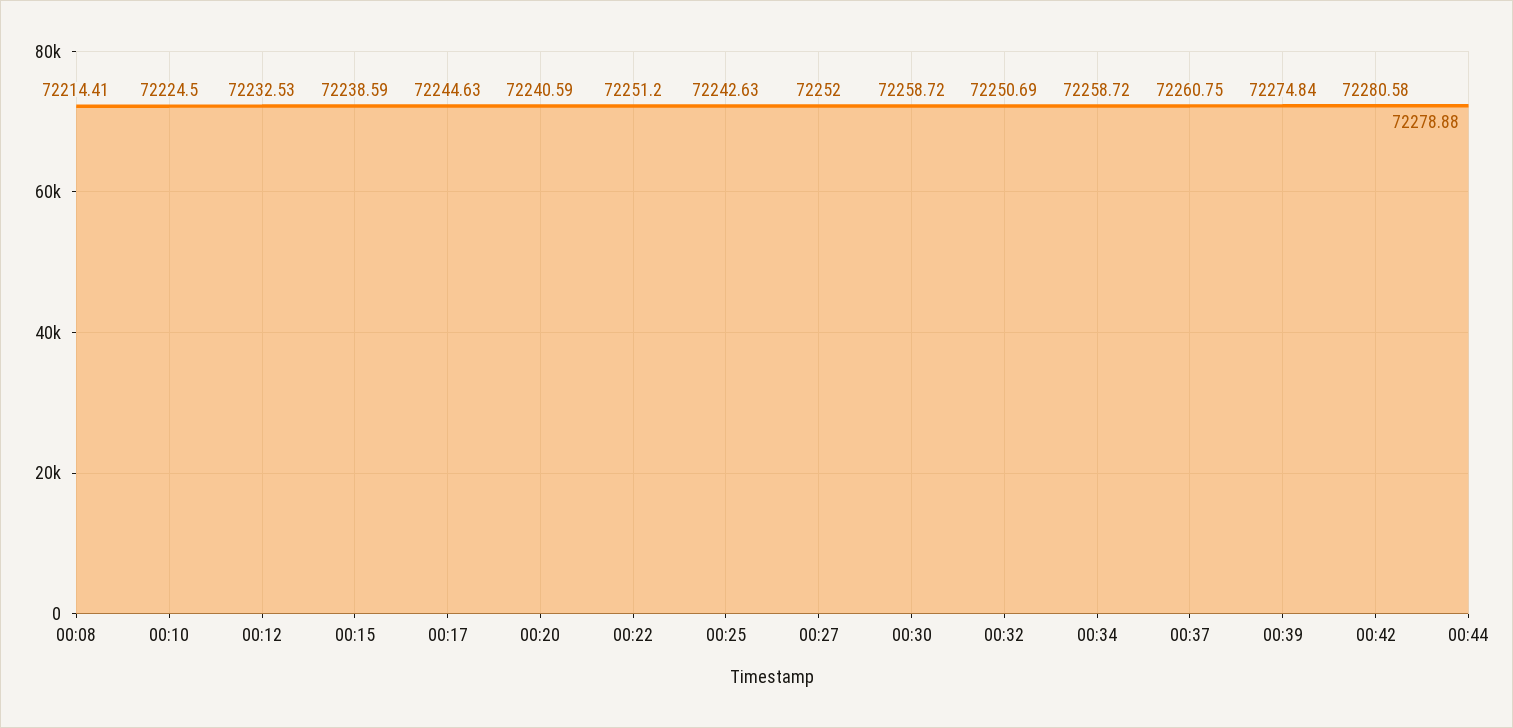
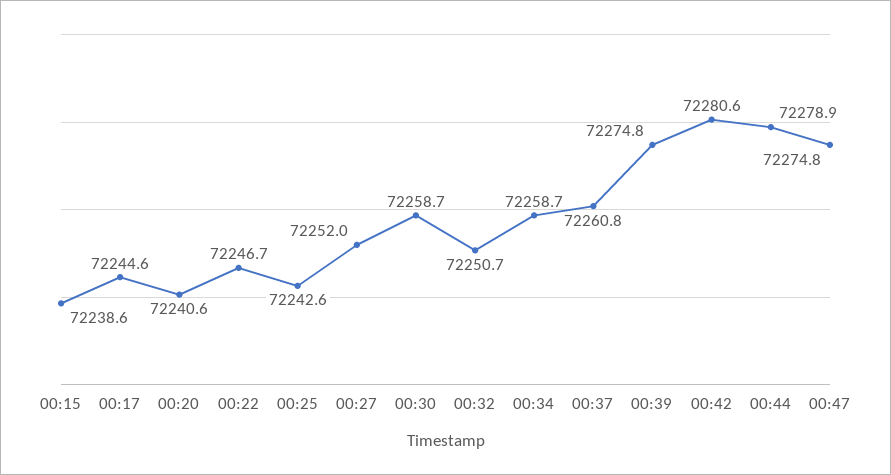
00:08: 72214.41 -> none
00:10: 72224.5 -> none
00:12: 72232.53 -> none
00:22: 72251.2 -> 72246.7
00:47: none -> 72274.8

